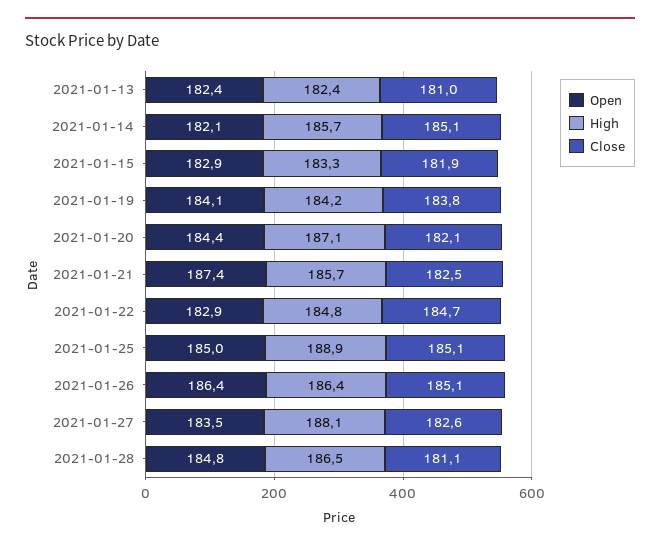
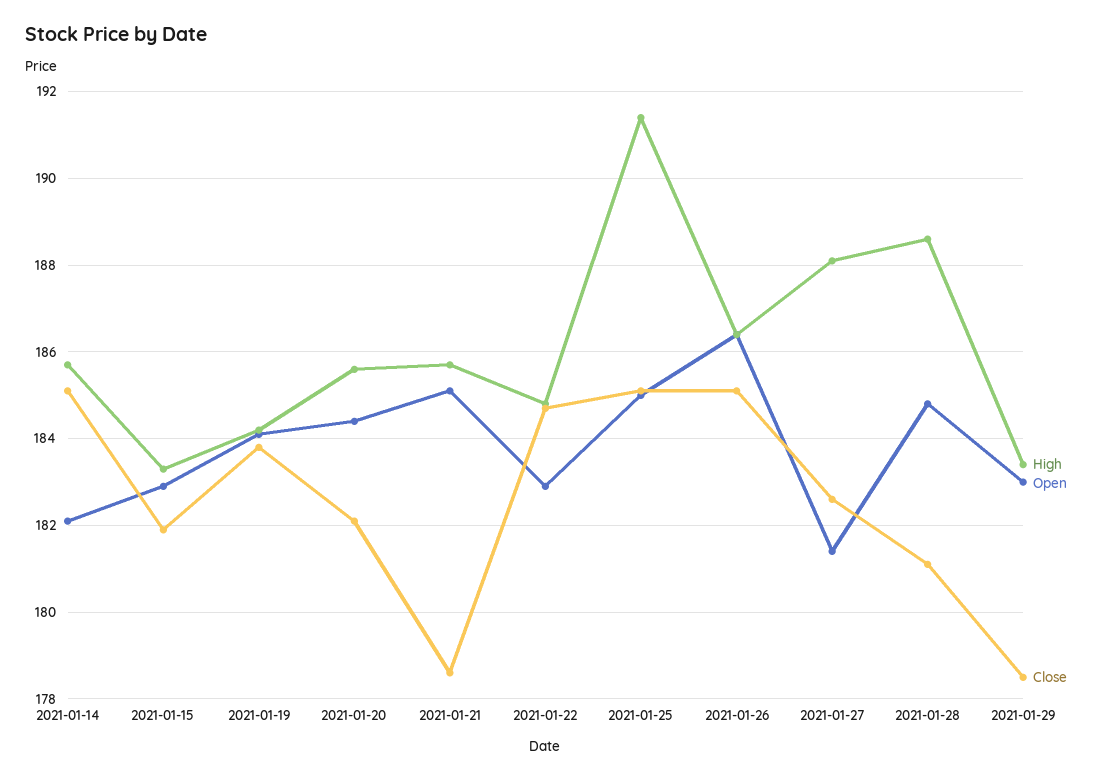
Open, 2021-01-13: 182.4 -> none
High, 2021-01-13: 182.4 -> none
Close, 2021-01-13: 181 -> none
High, 2021-01-20: 187.1 -> 185.5
Open, 2021-01-21: 187.4 -> 185
Close, 2021-01-21: 182.5 -> 178.5
High, 2021-01-25: 188.9 -> 191.5
Open, 2021-01-27: 183.5 -> 181.5
High, 2021-01-28: 186.5 -> 188.5
High, 2021-01-29: none -> 183.5
Open, 2021-01-29: none -> 183
Close, 2021-01-29: none -> 178.5

